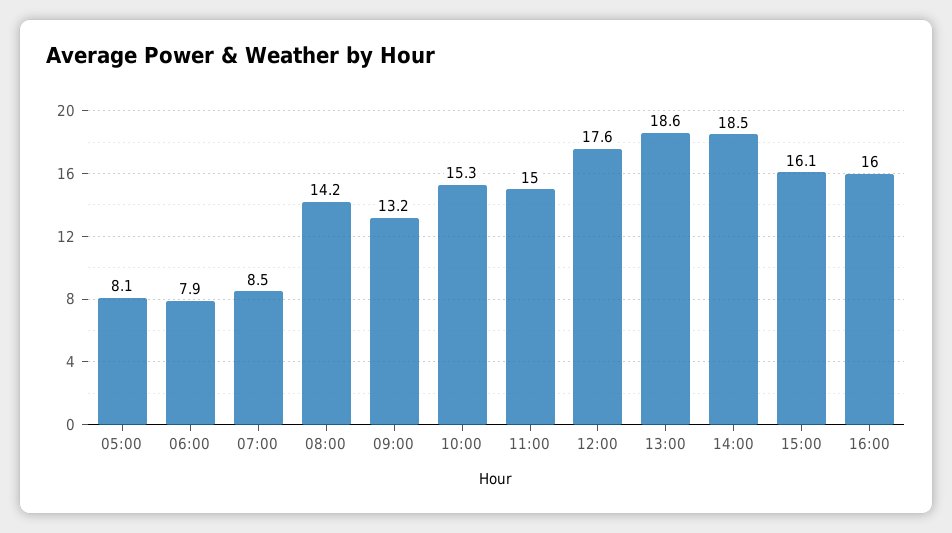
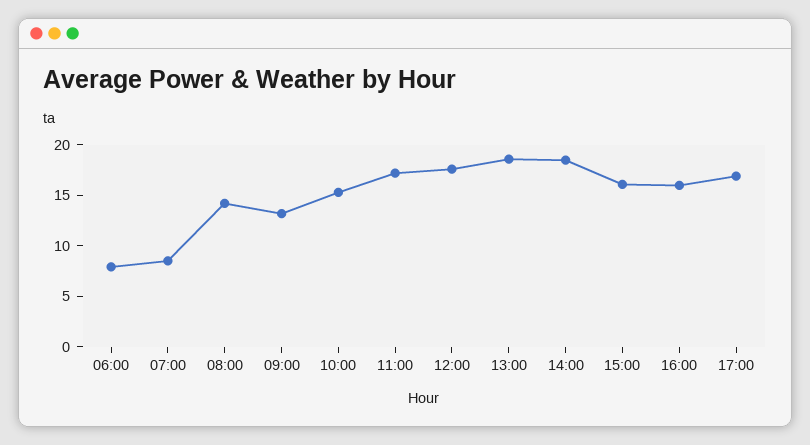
05:00: 8.1 -> none
11:00: 15 -> 17
17:00: none -> 17

